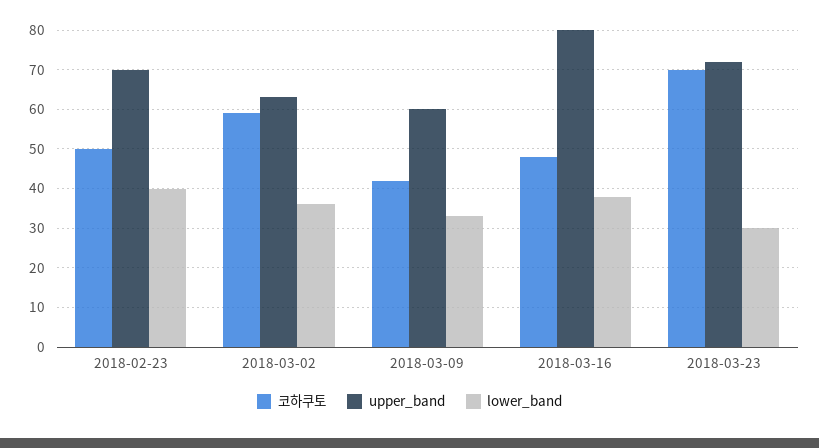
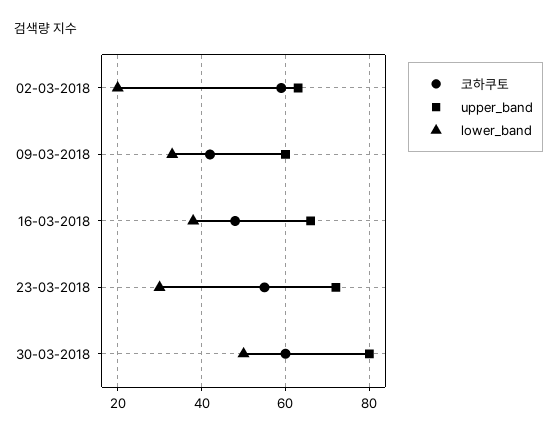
코하쿠토, 2018-02-23: 50 -> none
upper_band, 2018-02-23: 70 -> none
lower_band, 2018-02-23: 40 -> none
lower_band, 2018-03-02: 35 -> 20
upper_band, 2018-03-16: 80 -> 65
코하쿠토, 2018-03-23: 70 -> 55
코하쿠토, 30-03-2018: none -> 60
upper_band, 30-03-2018: none -> 80
lower_band, 30-03-2018: none -> 50

